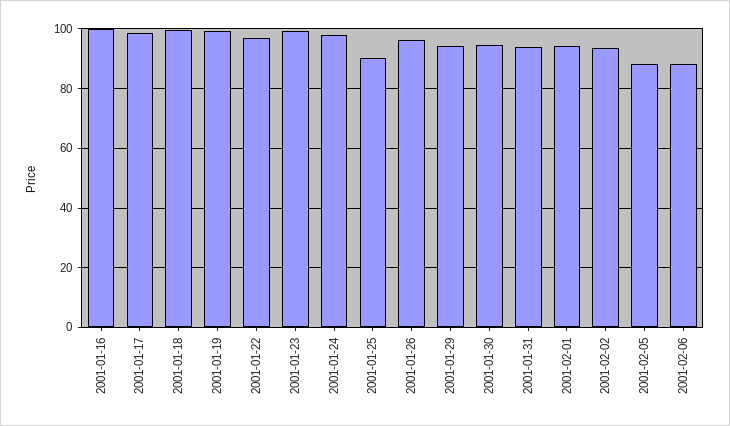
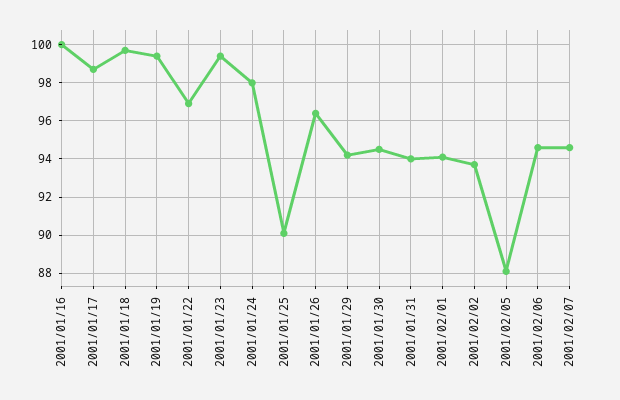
2001-02-06: 87.5 -> 94.5
2001/02/07: none -> 94.5

